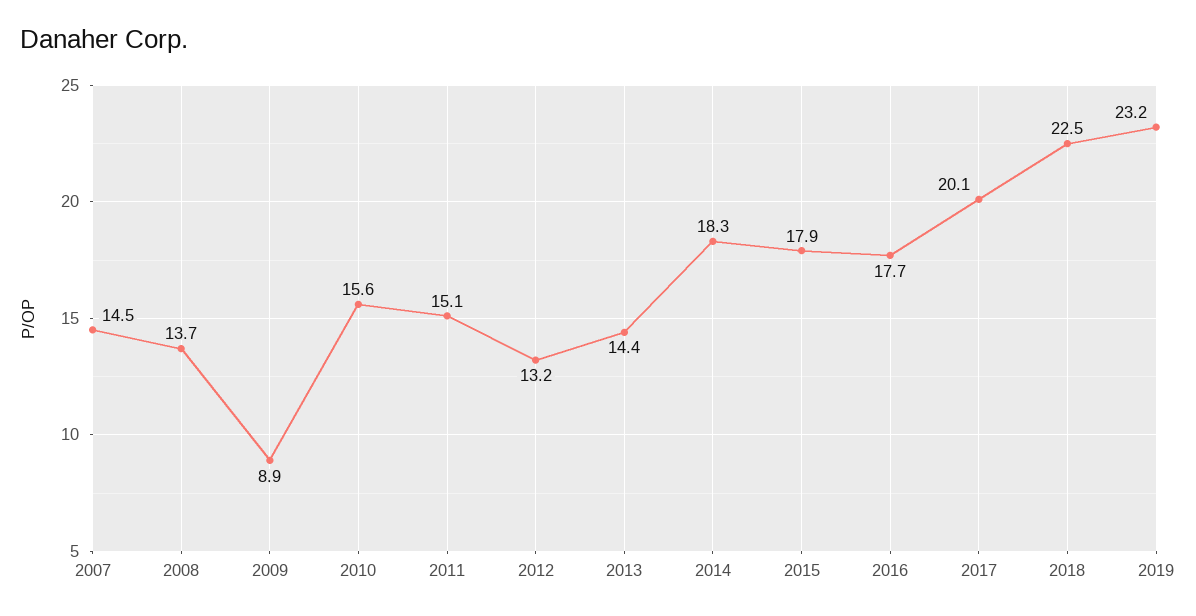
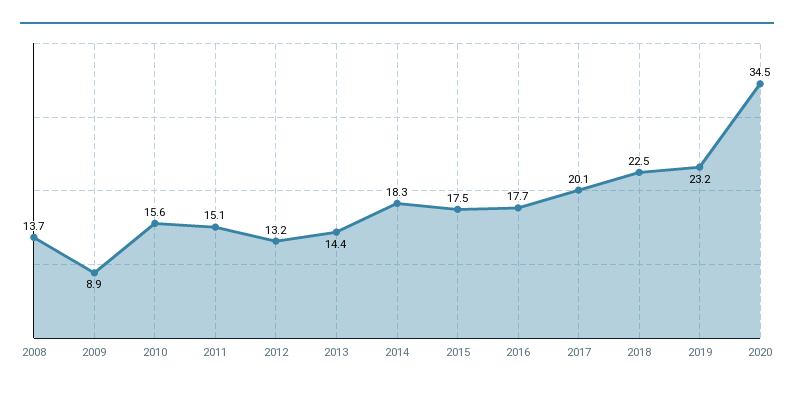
2007: 14.5 -> none
2015: 17.9 -> 17.5
2020: none -> 34.5

